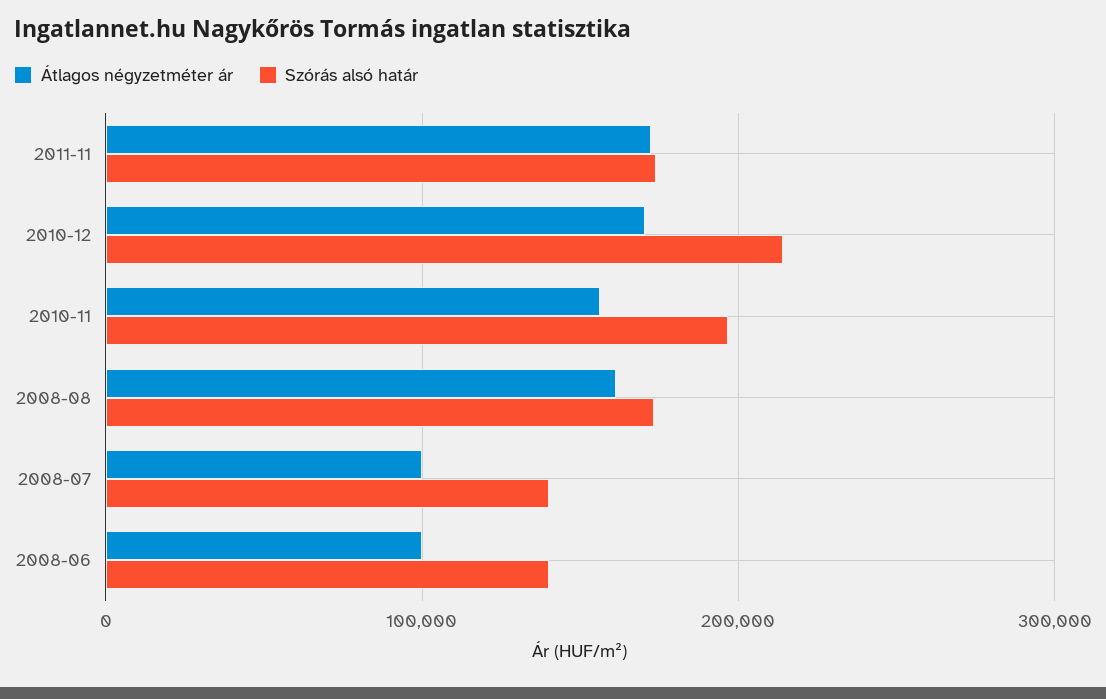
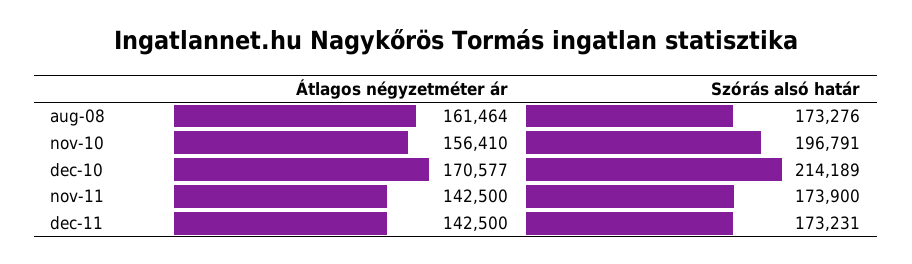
Átlagos négyzetméter ár, 2011-11: 170000 -> 142500
Átlagos négyzetméter ár, 2008-07: 100000 -> none
Szórás alsó határ, 2008-07: 140000 -> none
Átlagos négyzetméter ár, 2008-06: 100000 -> none
Szórás alsó határ, 2008-06: 140000 -> none
Átlagos négyzetméter ár, dec-11: none -> 142500
Szórás alsó határ, dec-11: none -> 173231

